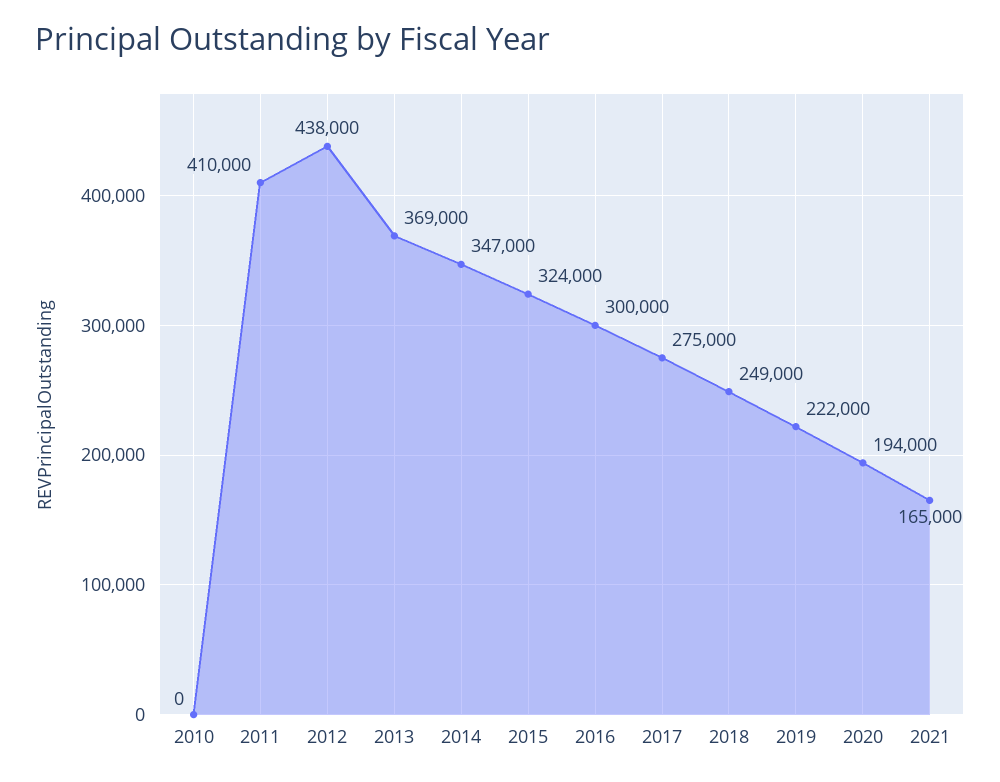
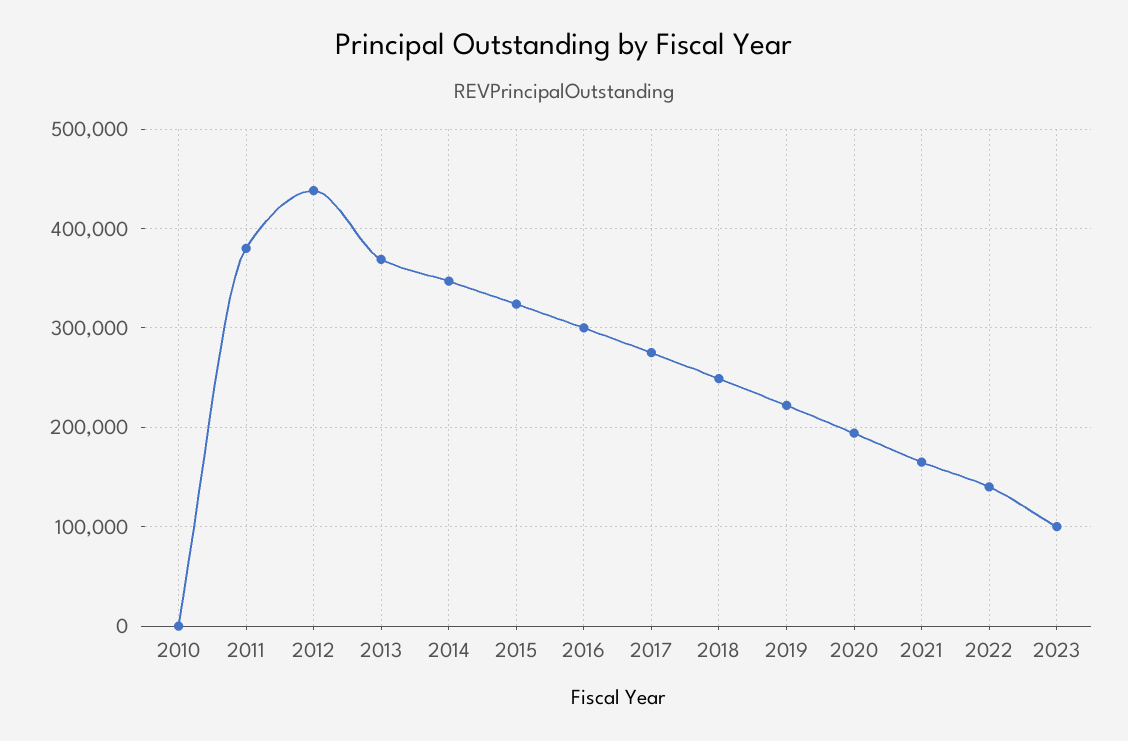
2011: 410000 -> 380000
2022: none -> 140000
2023: none -> 100000

